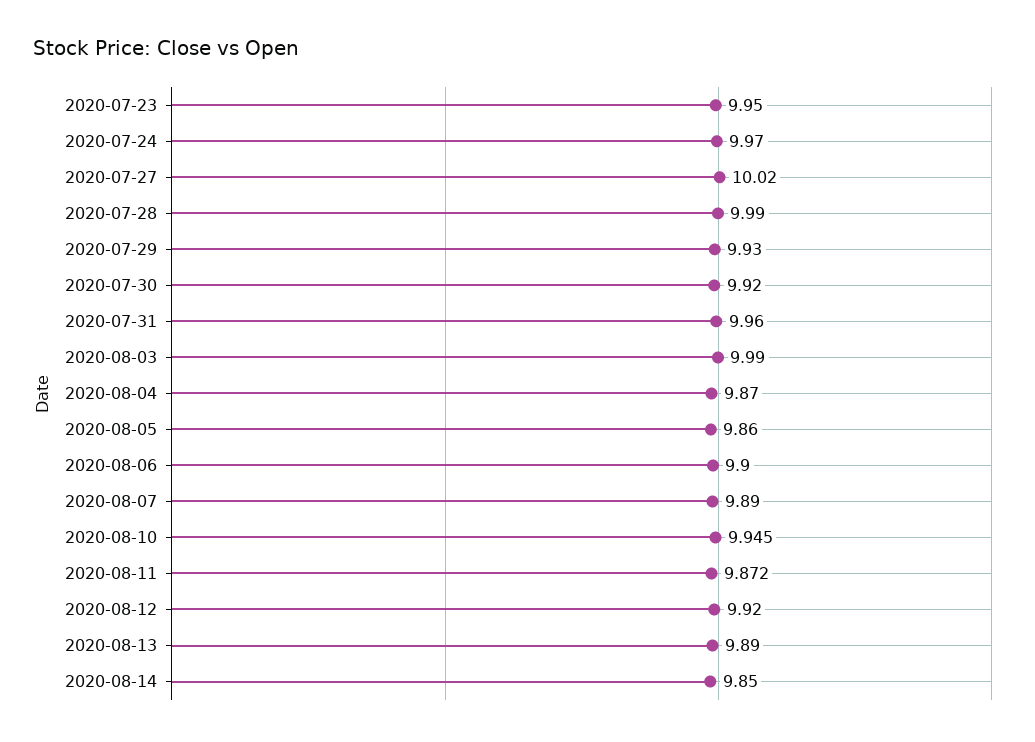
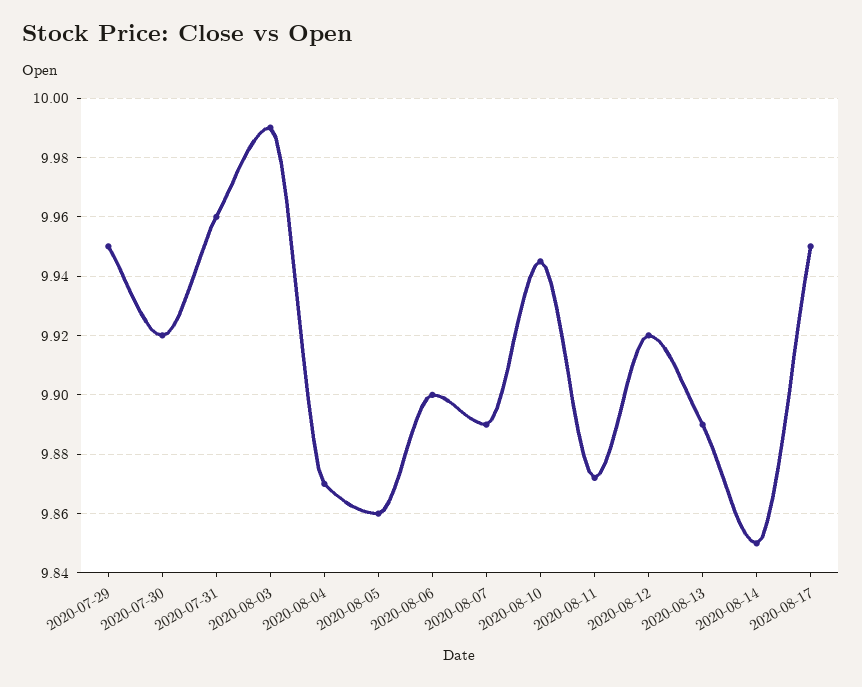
2020-07-23: 9.95 -> none
2020-07-24: 9.97 -> none
2020-07-27: 10.02 -> none
2020-07-28: 9.99 -> none
2020-07-29: 9.93 -> 9.95
2020-08-17: none -> 9.95

